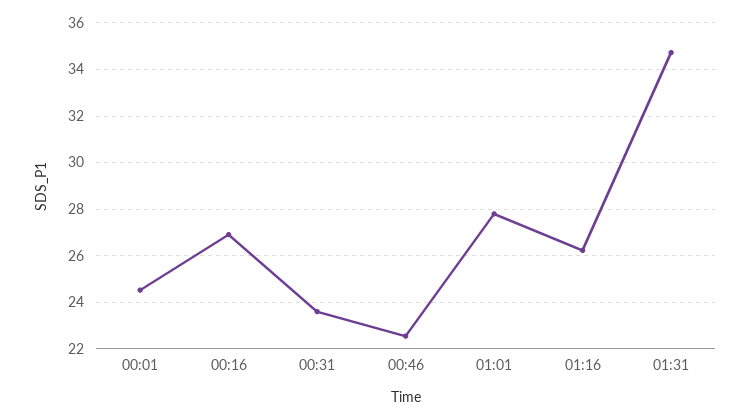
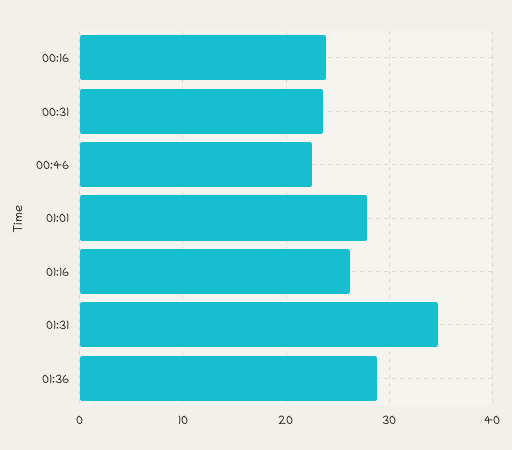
00:01: 24.5 -> none
00:16: 27 -> 24
01:36: none -> 29

